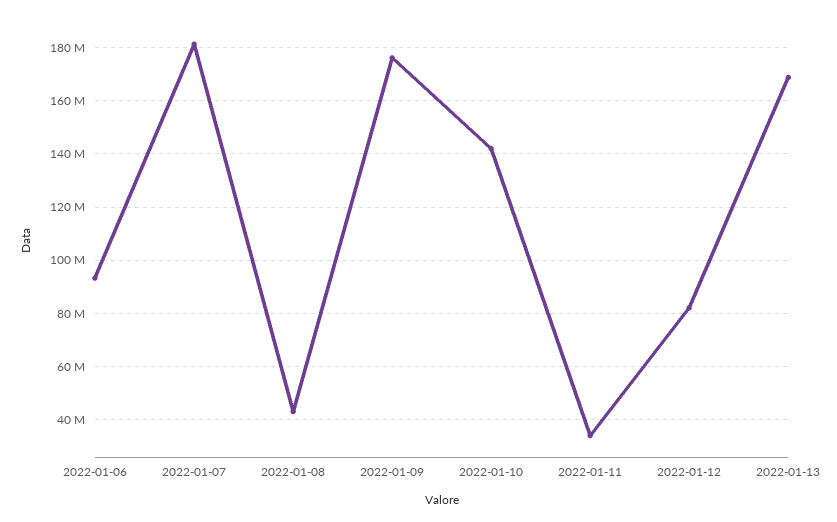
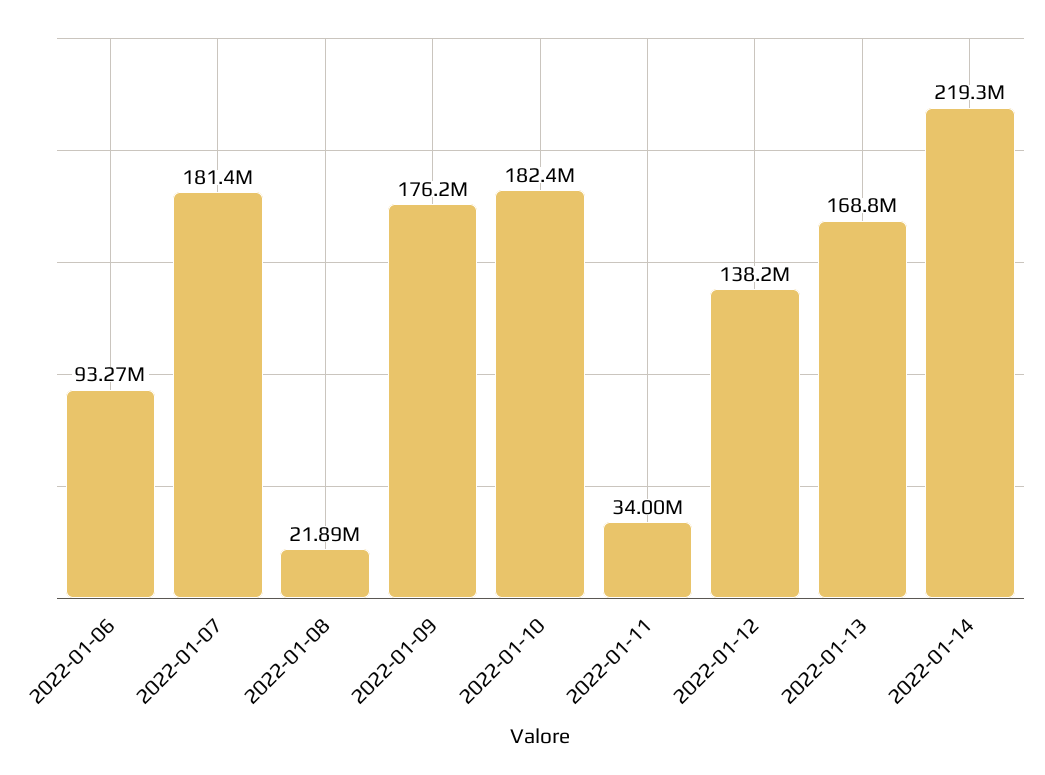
2022-01-08: 42500000 -> 21890000
2022-01-10: 142500000 -> 182400000
2022-01-12: 82500000 -> 138200000
2022-01-14: none -> 219300000

